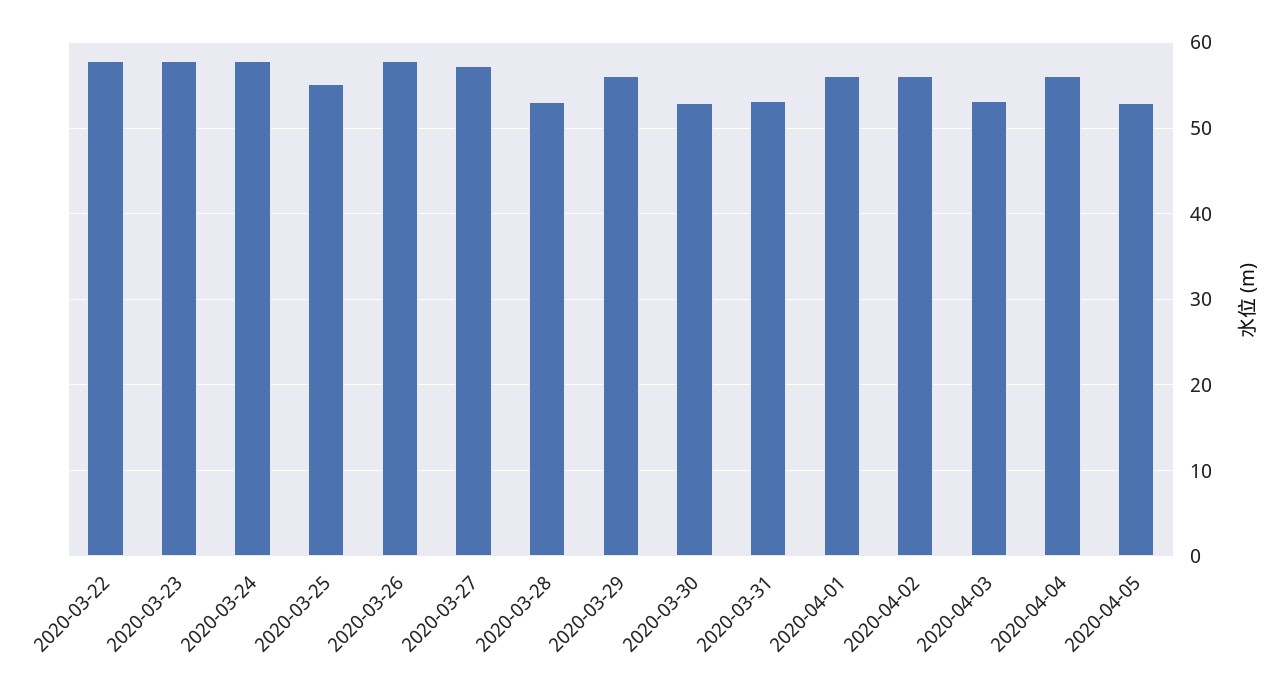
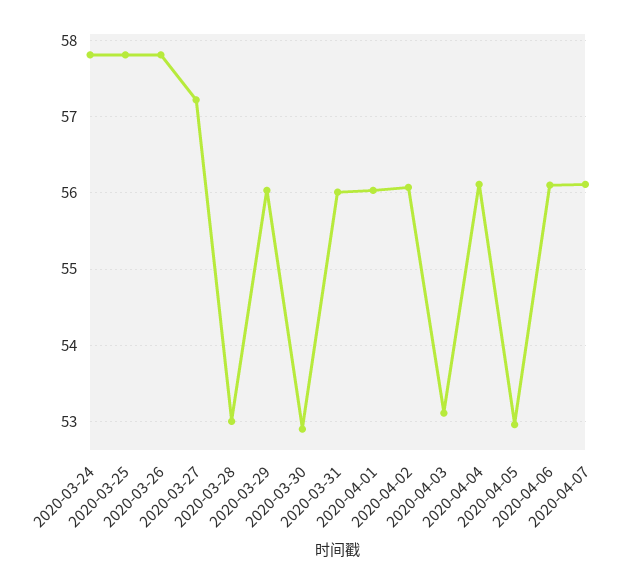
2020-03-22: 58 -> none
2020-03-23: 58 -> none
2020-03-25: 55 -> 57.8
2020-03-31: 53 -> 56
2020-04-06: none -> 56.1
2020-04-07: none -> 56.1

